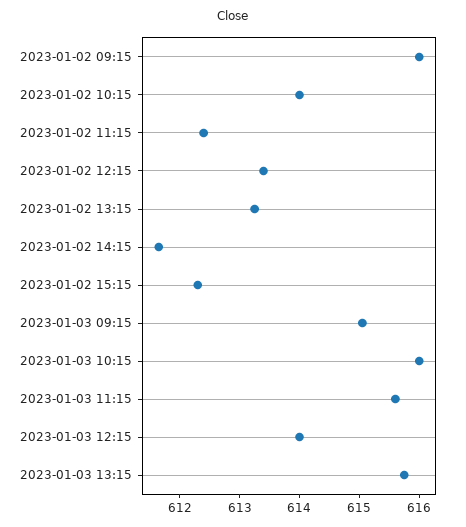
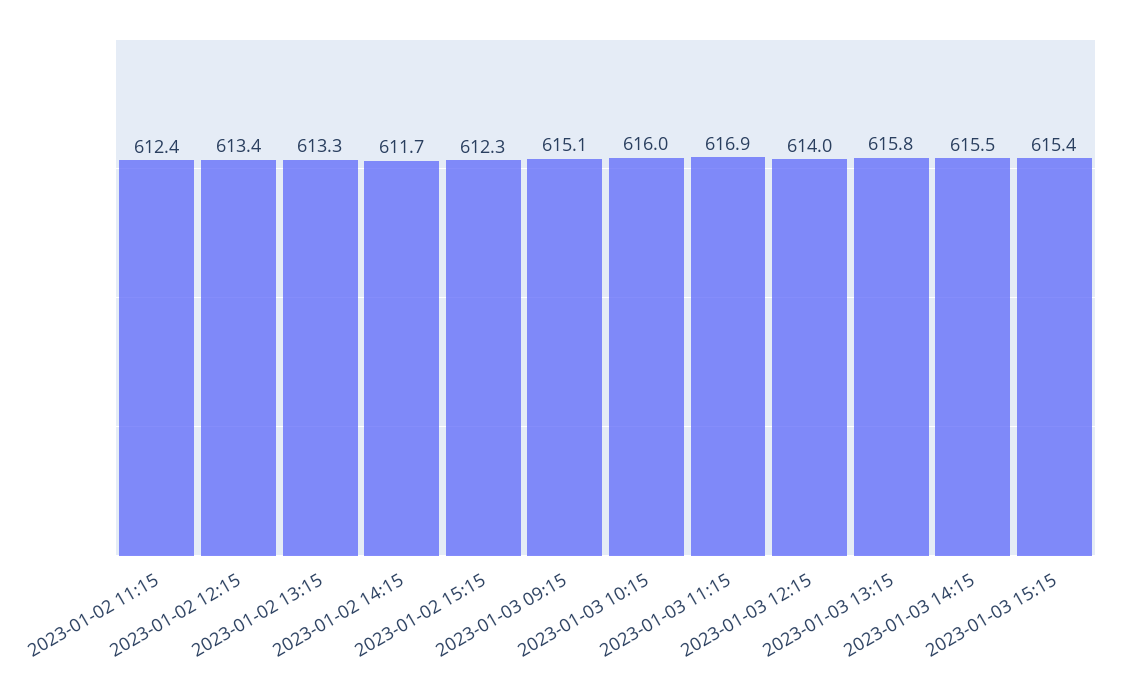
2023-01-02 09:15: 616 -> none
2023-01-02 10:15: 614 -> none
2023-01-03 11:15: 615.6 -> 616.9
2023-01-03 14:15: none -> 615.5
2023-01-03 15:15: none -> 615.4

